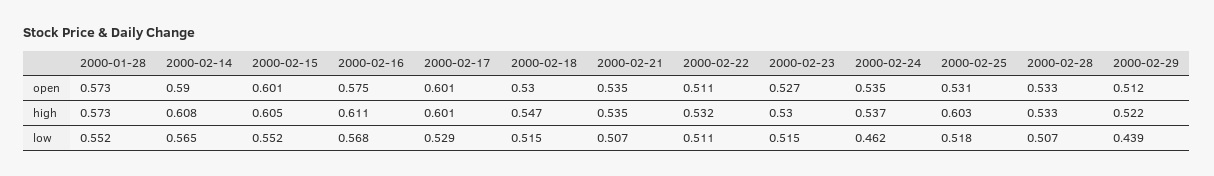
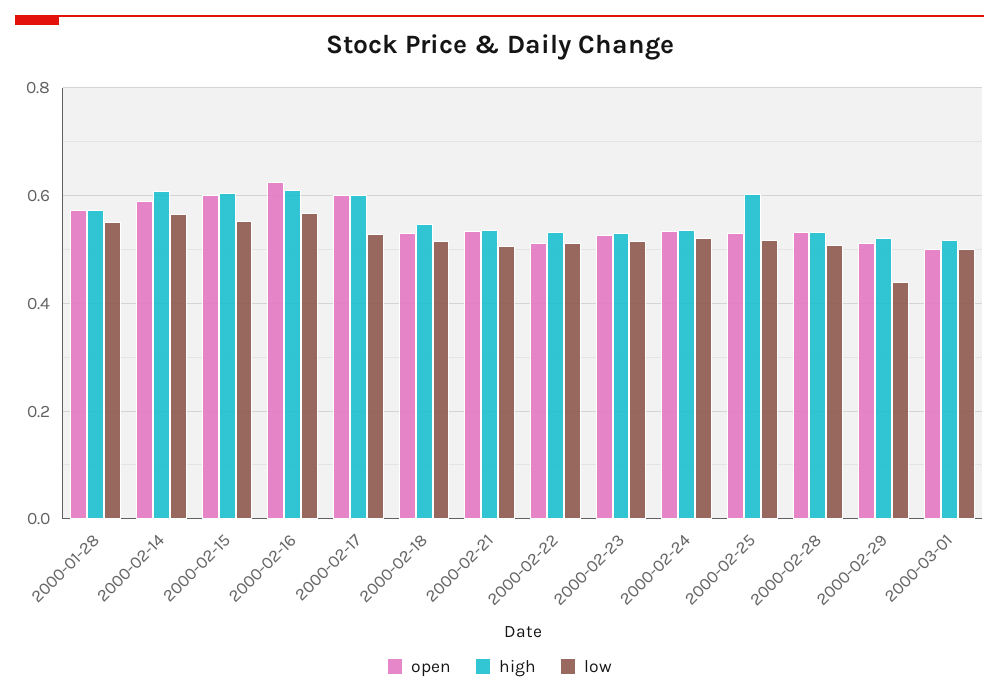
open, 2000-02-16: 0.575 -> 0.62
low, 2000-02-24: 0.462 -> 0.52
open, 2000-03-01: none -> 0.5
high, 2000-03-01: none -> 0.52
low, 2000-03-01: none -> 0.5

